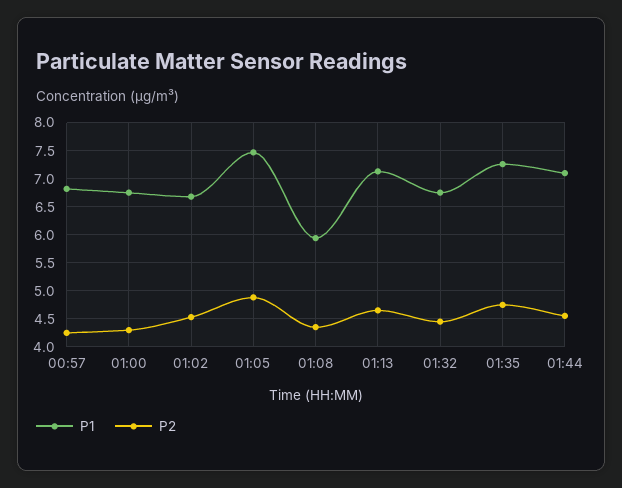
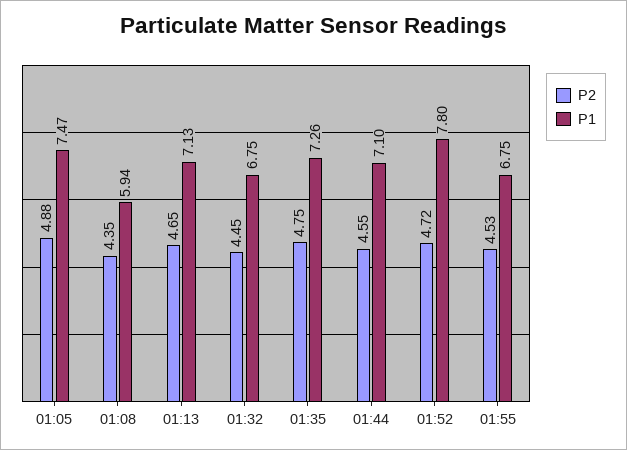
P1, 00:57: 6.75 -> none
P2, 00:57: 4.25 -> none
P1, 01:00: 6.75 -> none
P2, 01:00: 4.25 -> none
P1, 01:02: 6.75 -> none
P2, 01:02: 4.5 -> none
P2, 01:52: none -> 4.72
P1, 01:52: none -> 7.8
P2, 01:55: none -> 4.53
P1, 01:55: none -> 6.75

